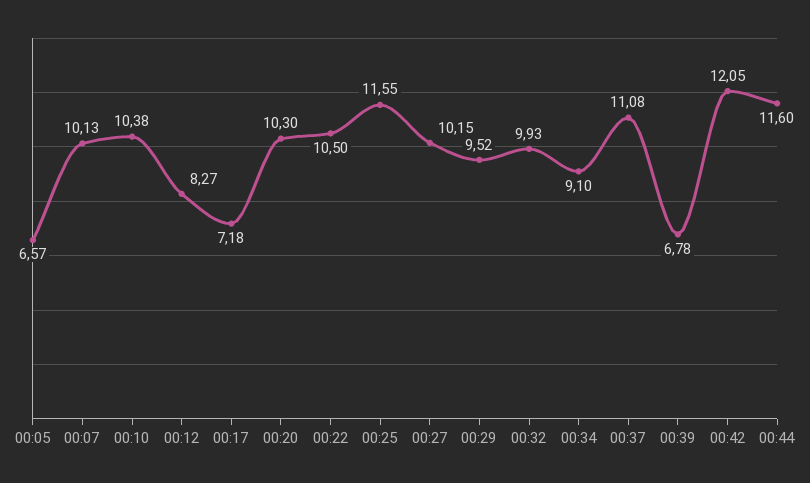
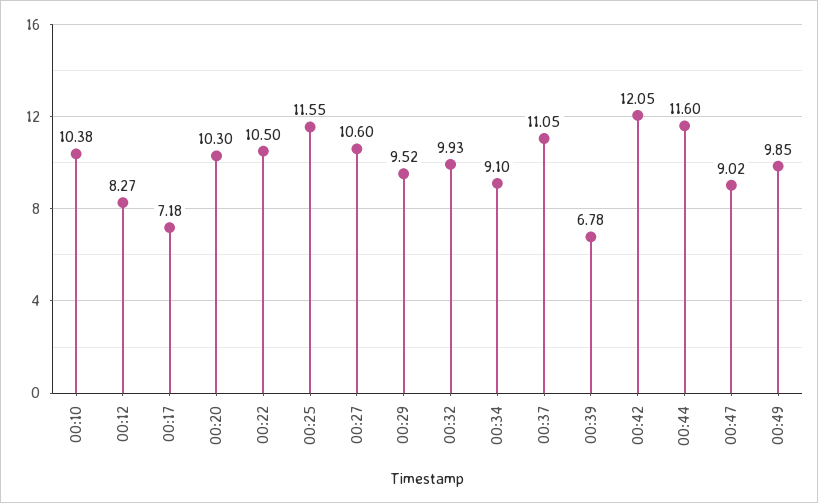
00:05: 6.57 -> none
00:07: 10.13 -> none
00:27: 10.15 -> 10.6
00:37: 11.08 -> 11.05
00:47: none -> 9.02
00:49: none -> 9.85

